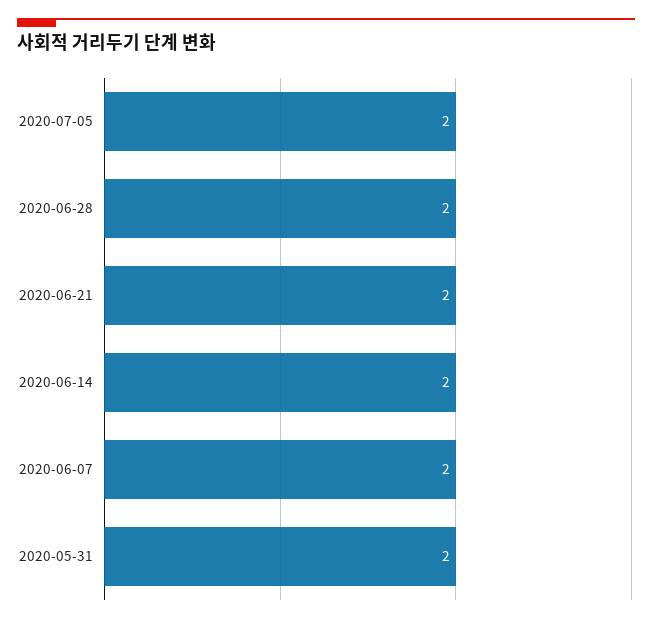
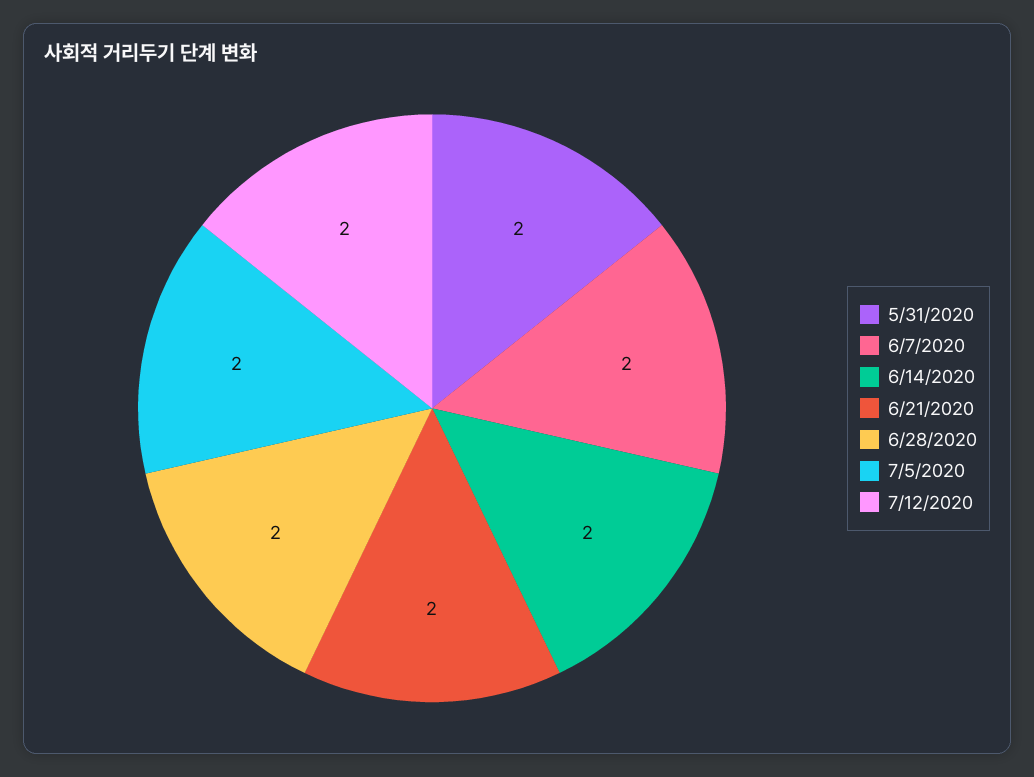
7/12/2020: none -> 2

